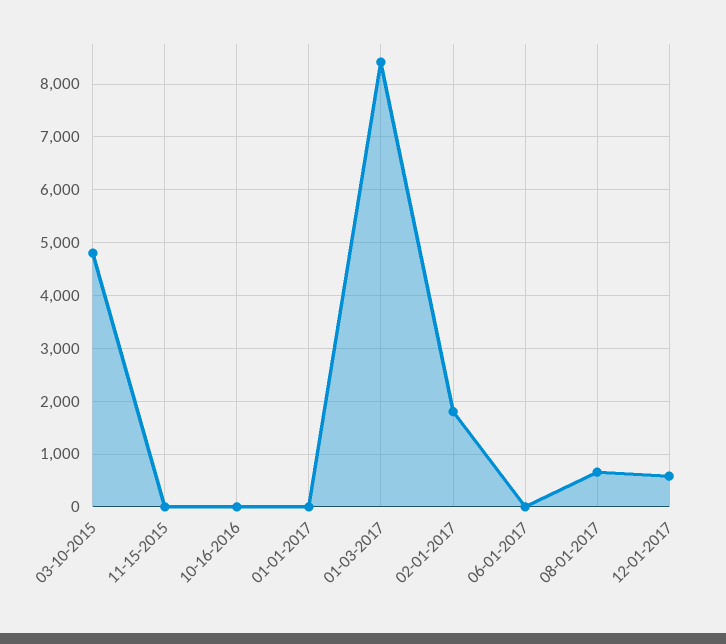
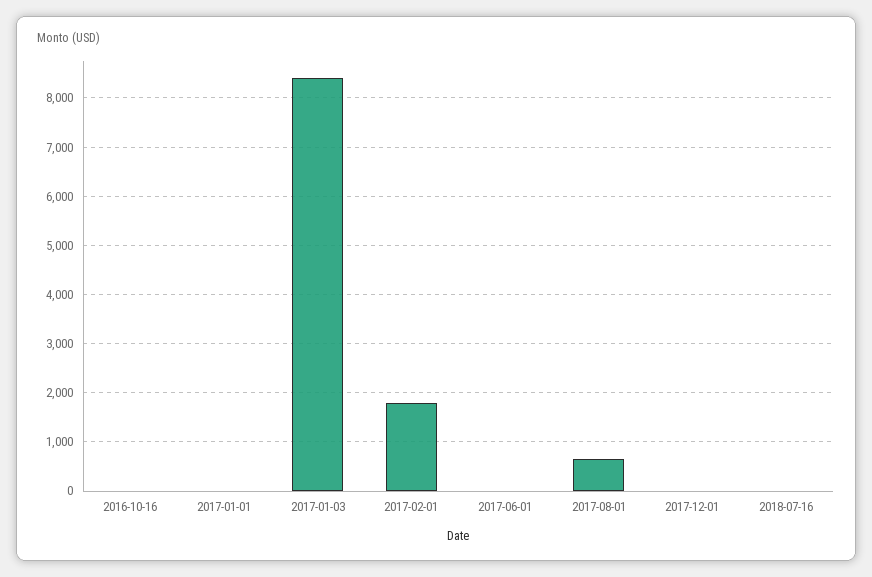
03-10-2015: 4800 -> none
11-15-2015: 0 -> none
12-01-2017: 600 -> 0
2018-07-16: none -> 0

